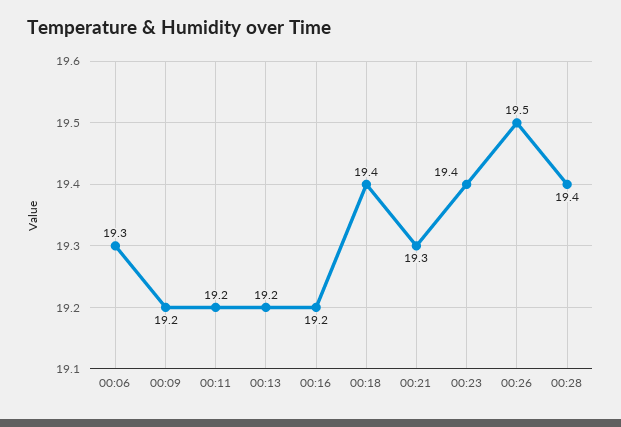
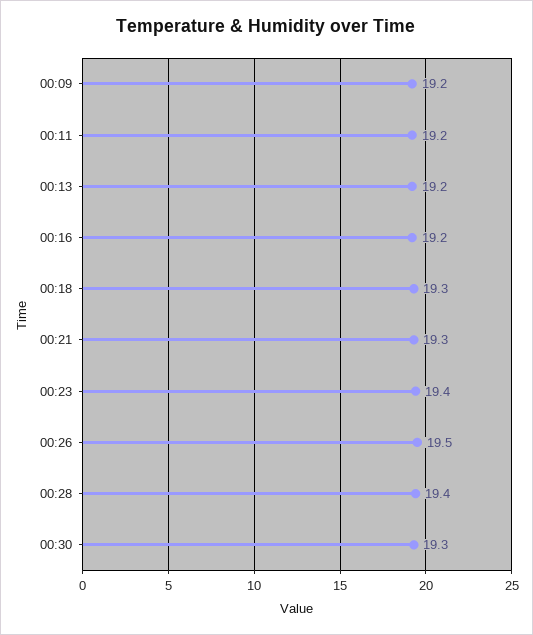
00:06: 19.3 -> none
00:18: 19.4 -> 19.3
00:30: none -> 19.3

